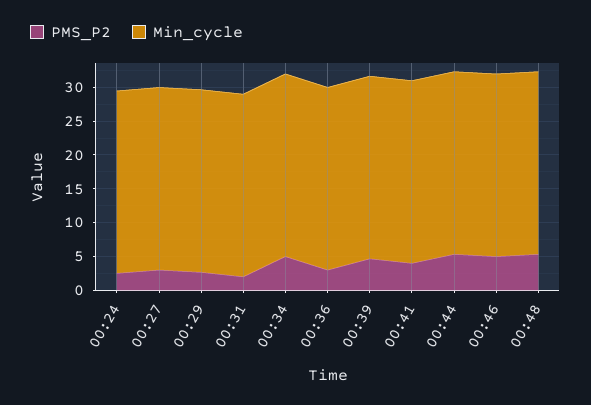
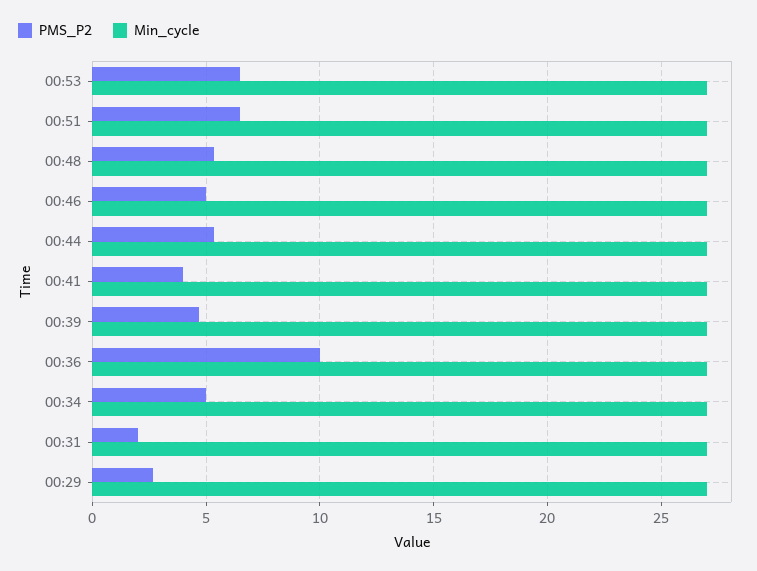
PMS_P2, 00:24: 2.5 -> none
Min_cycle, 00:24: 27.5 -> none
PMS_P2, 00:27: 2.5 -> none
Min_cycle, 00:27: 27.5 -> none
PMS_P2, 00:36: 2.5 -> 10
PMS_P2, 00:53: none -> 6.5
Min_cycle, 00:53: none -> 27
PMS_P2, 00:51: none -> 6.5
Min_cycle, 00:51: none -> 27

